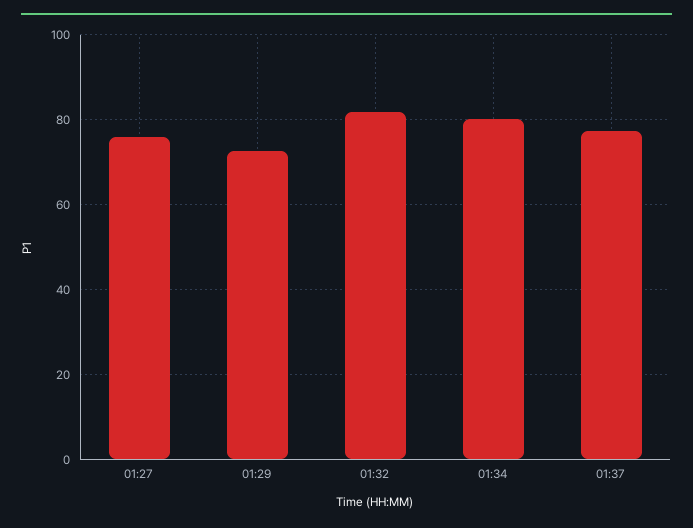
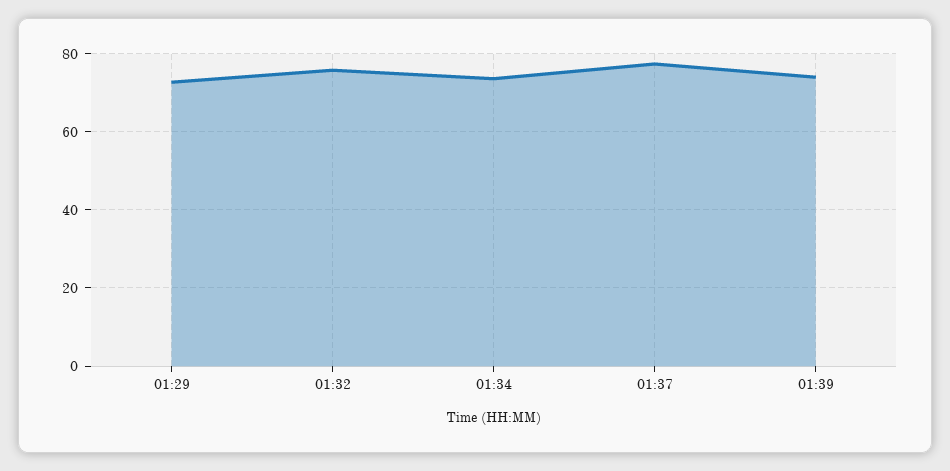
01:27: 76 -> none
01:32: 82 -> 76
01:34: 80 -> 74
01:39: none -> 74

